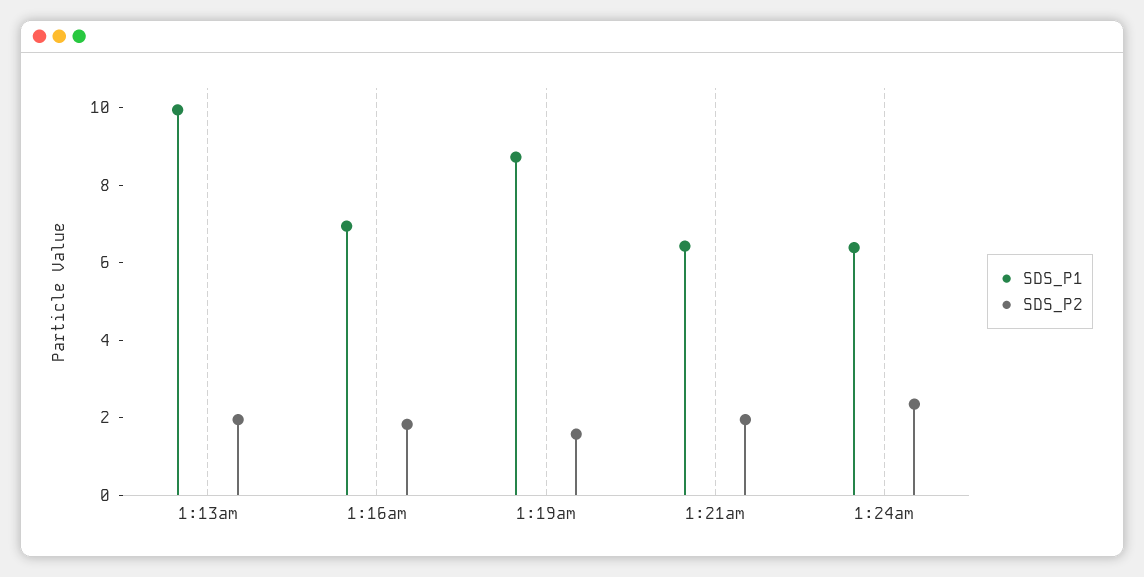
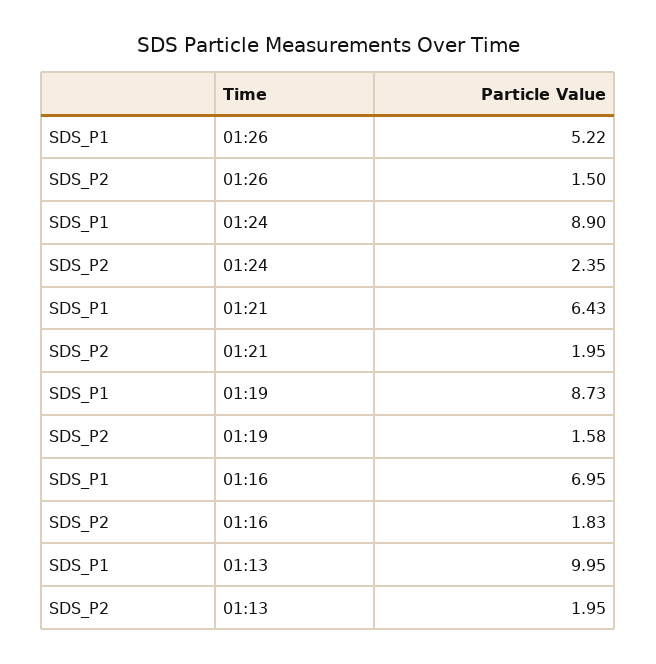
SDS_P1, 1:24am: 6.5 -> 8.9
SDS_P1, 01:26: none -> 5.22
SDS_P2, 01:26: none -> 1.5

